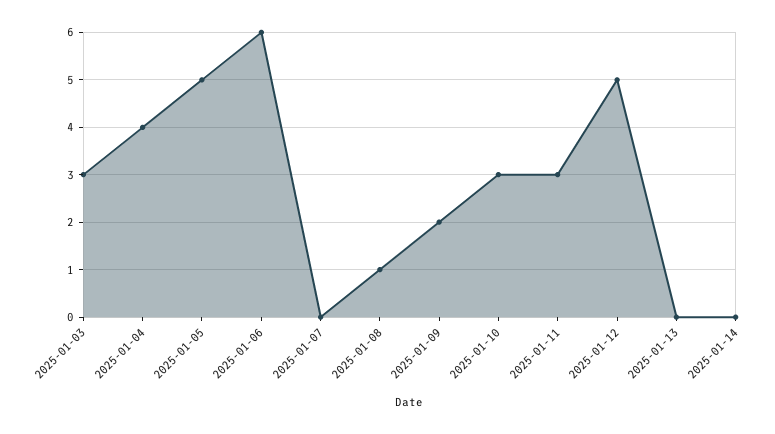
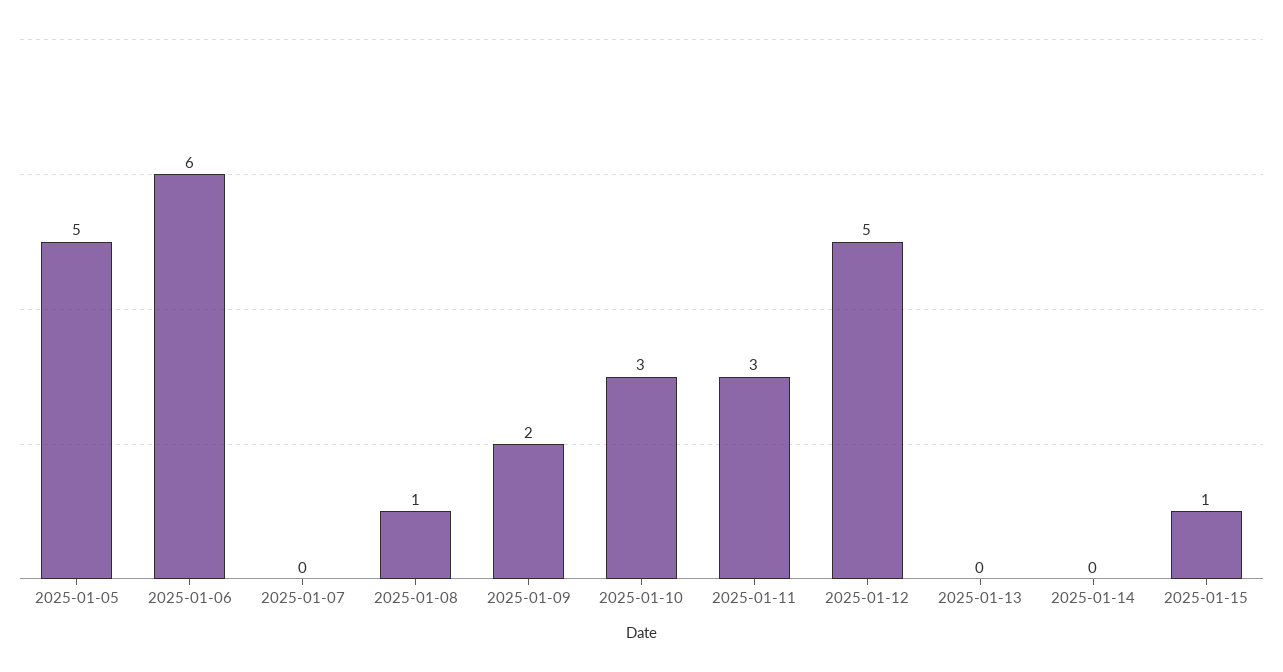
2025-01-03: 3 -> none
2025-01-04: 4 -> none
2025-01-15: none -> 1

